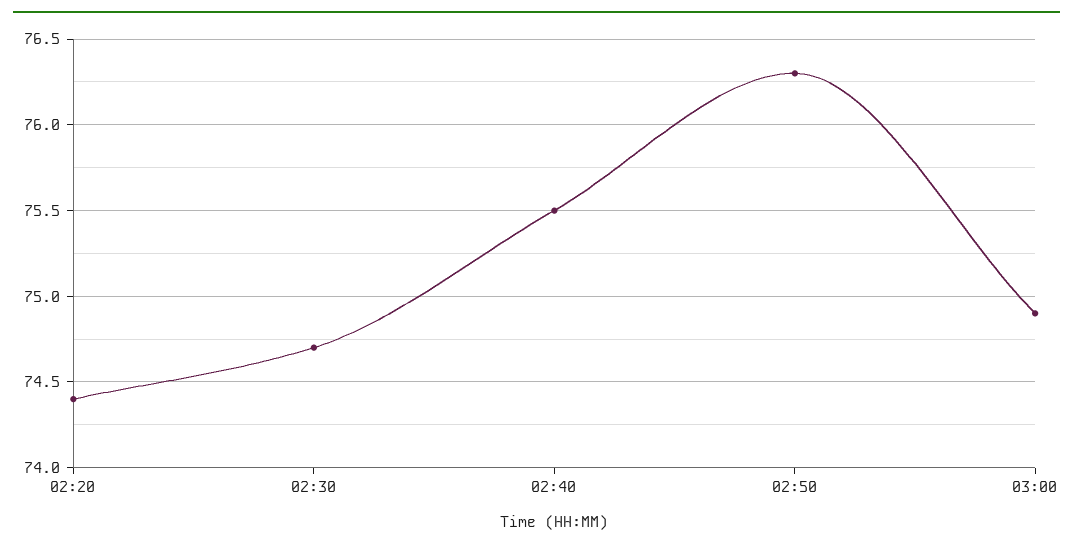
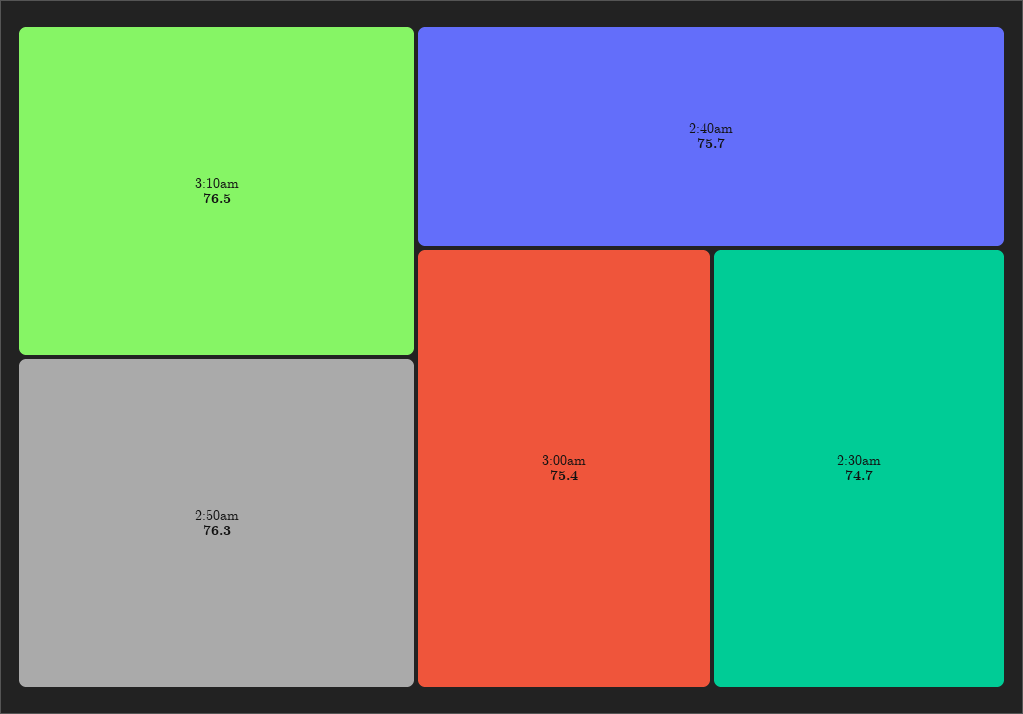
02:20: 74.4 -> none
02:40: 75.5 -> 75.7
03:00: 74.9 -> 75.4
3:10am: none -> 76.5

